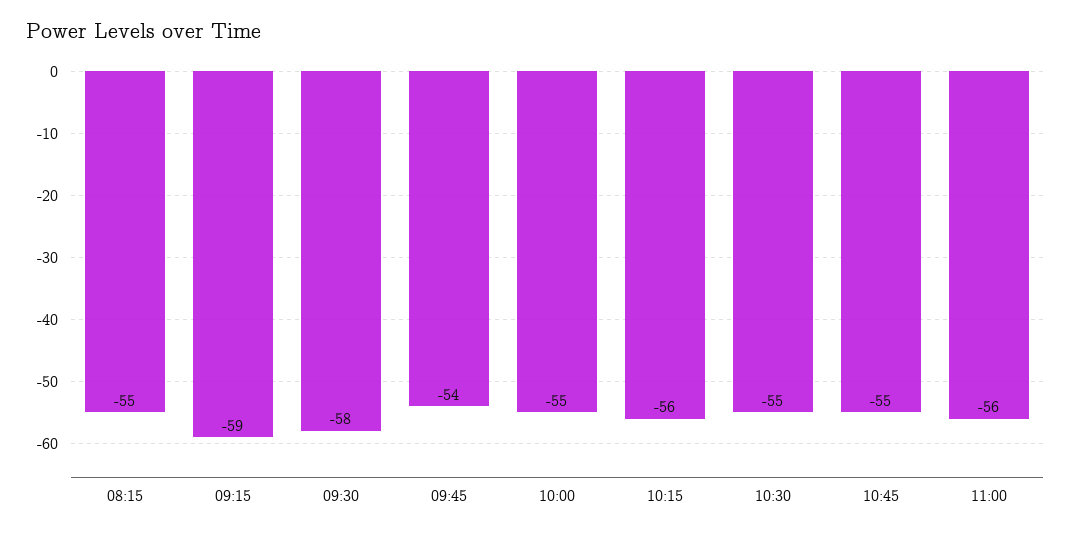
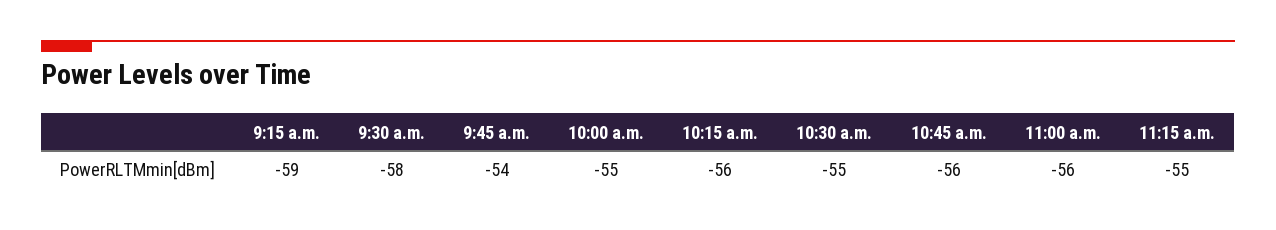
08:15: -55 -> none
10:45: -55 -> -56
11:15 a.m.: none -> -55

